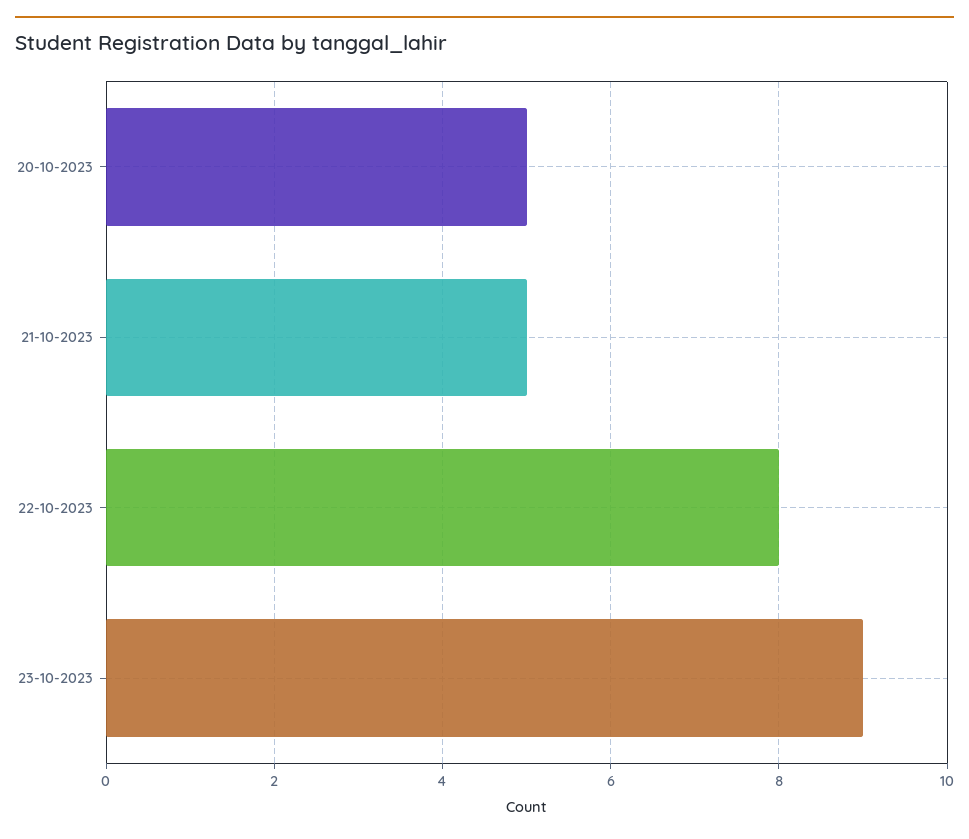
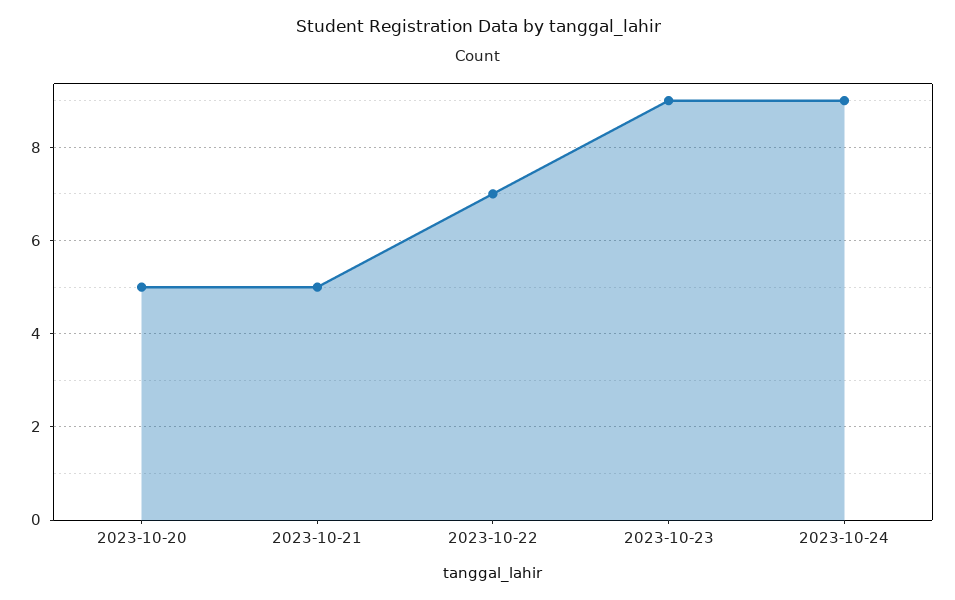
22-10-2023: 8 -> 7
2023-10-24: none -> 9

